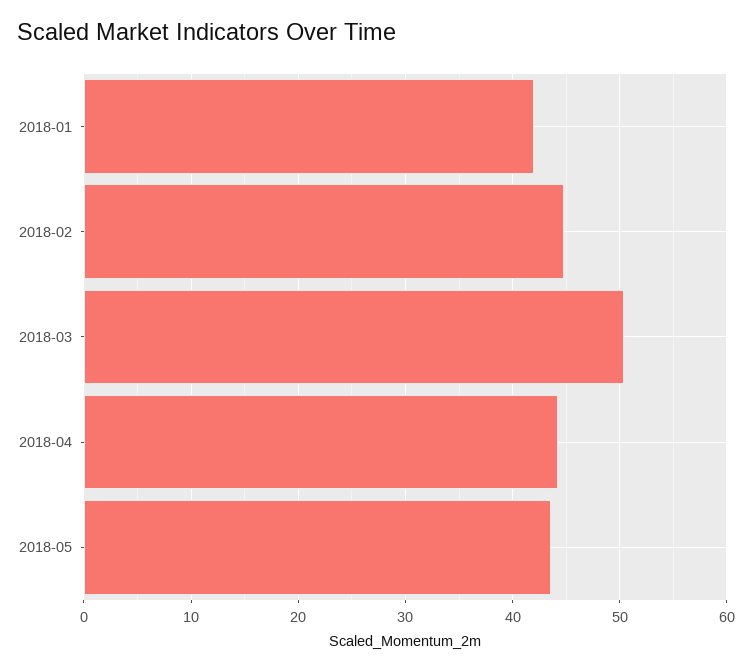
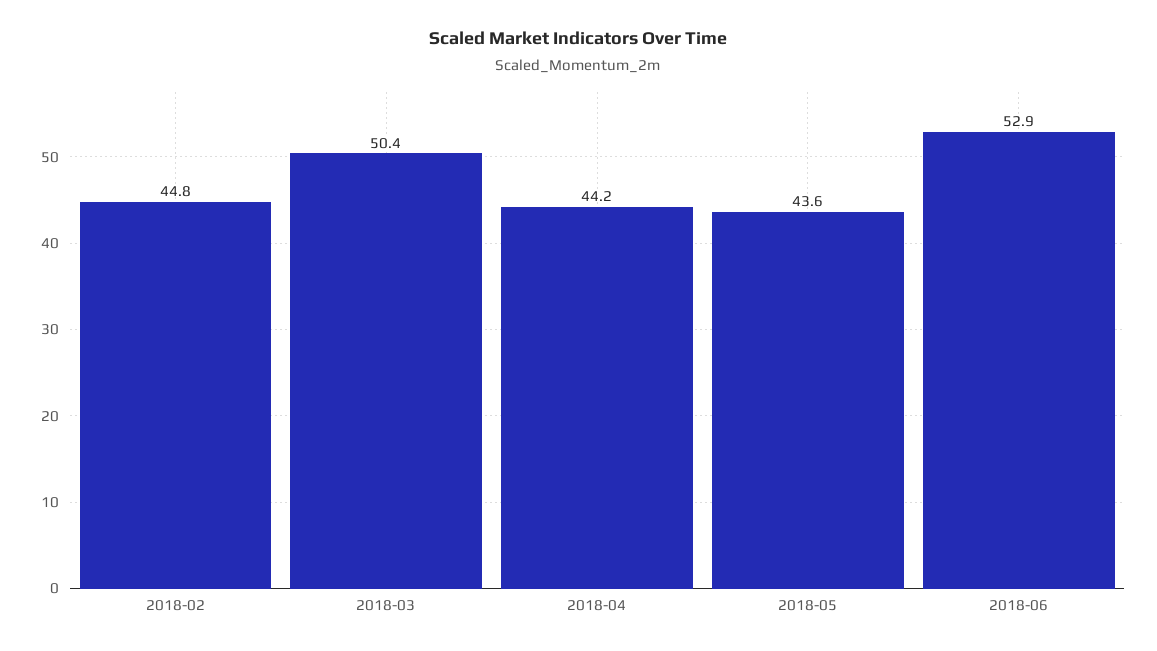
2018-01: 42 -> none
2018-06: none -> 52.9

